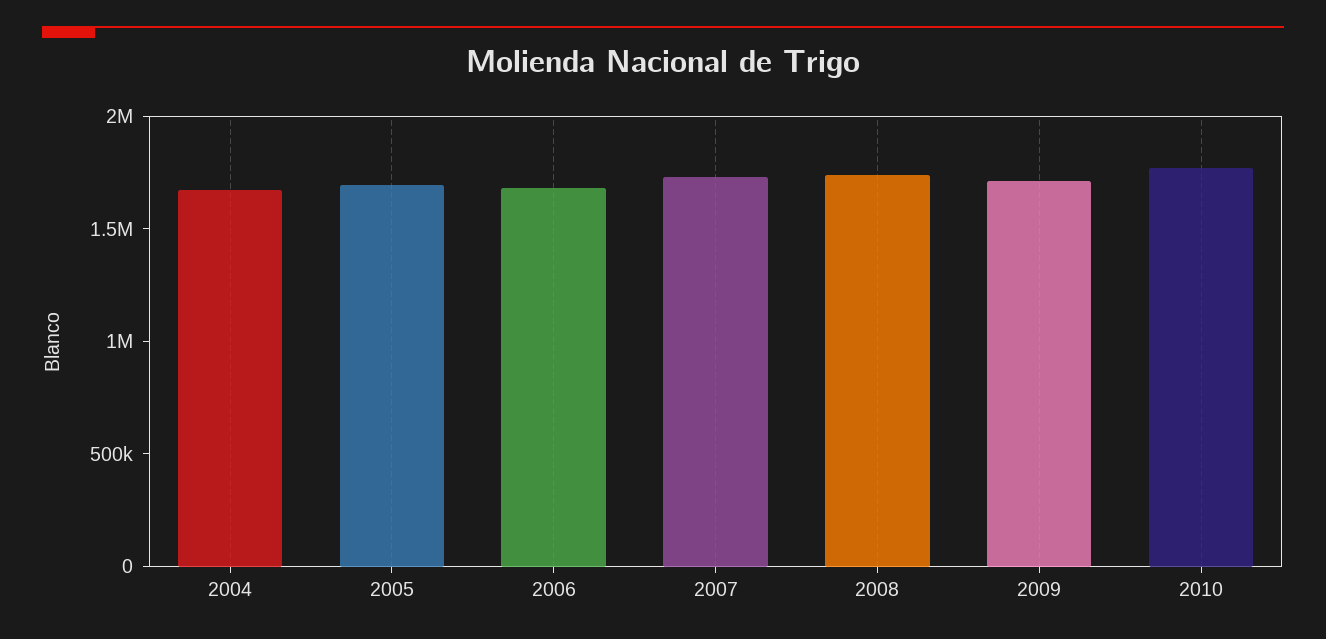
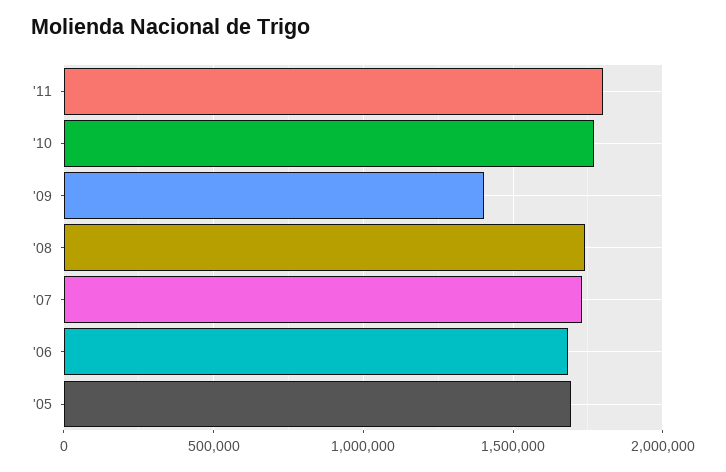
2004: 1700000 -> none
2009: 1700000 -> 1400000
'11: none -> 1800000

